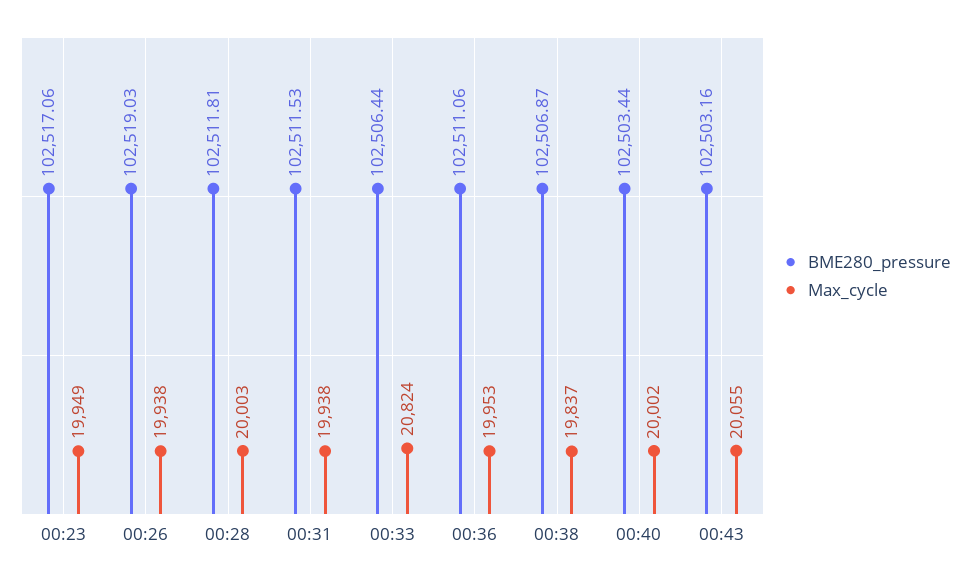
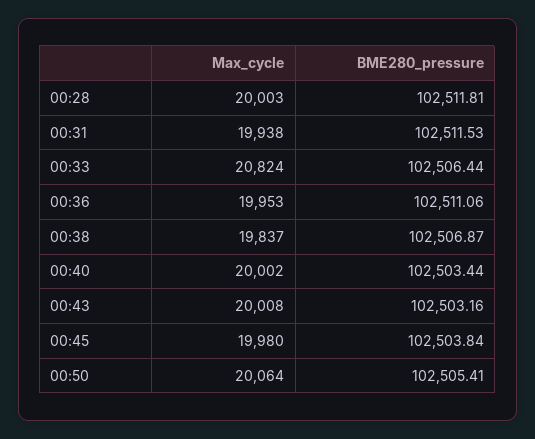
BME280_pressure, 00:23: 102517.06 -> none
Max_cycle, 00:23: 19949 -> none
BME280_pressure, 00:26: 102519.03 -> none
Max_cycle, 00:26: 19938 -> none
Max_cycle, 00:43: 20055 -> 20008
Max_cycle, 00:45: none -> 19980
BME280_pressure, 00:45: none -> 102503.84
Max_cycle, 00:50: none -> 20064
BME280_pressure, 00:50: none -> 102505.41

